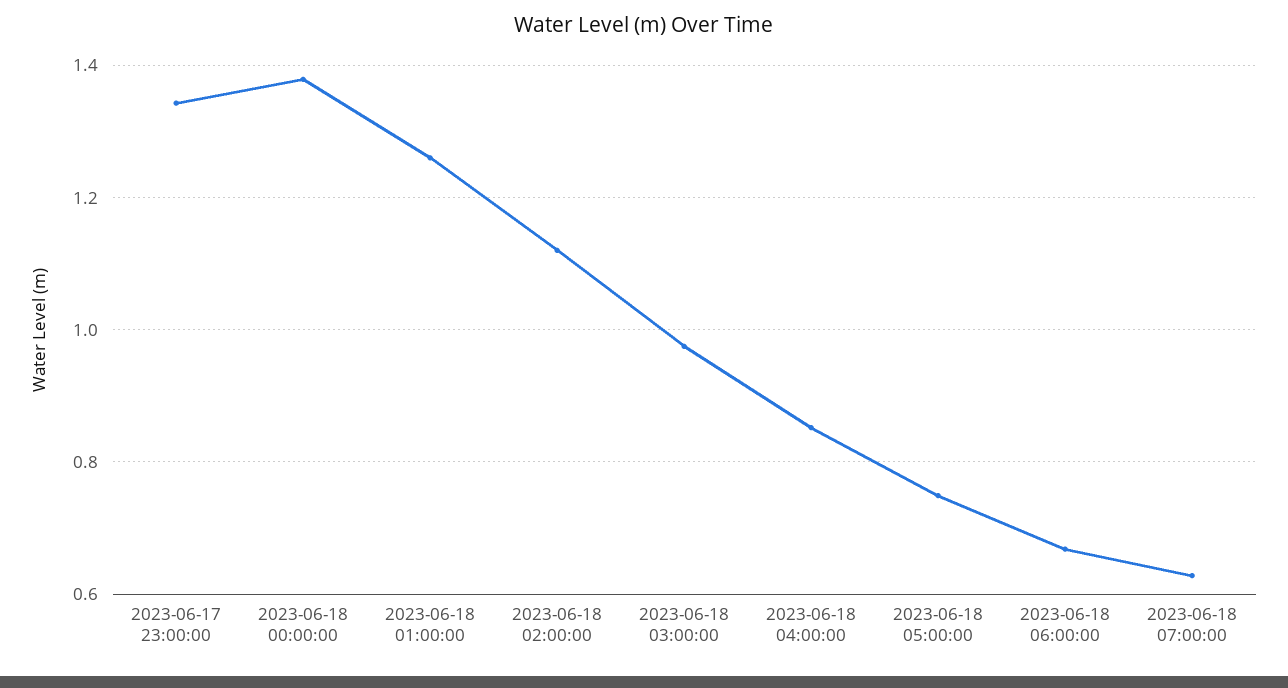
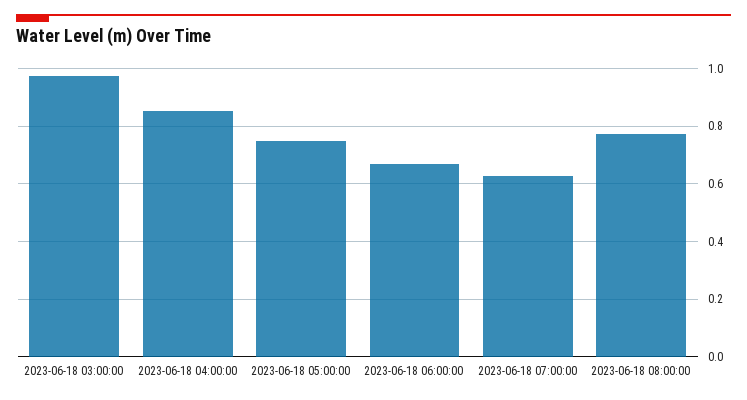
2023-06-17 23:00:00: 1.34 -> none
2023-06-18 00:00:00: 1.38 -> none
2023-06-18 01:00:00: 1.26 -> none
2023-06-18 02:00:00: 1.12 -> none
2023-06-18 08:00:00: none -> 0.775

